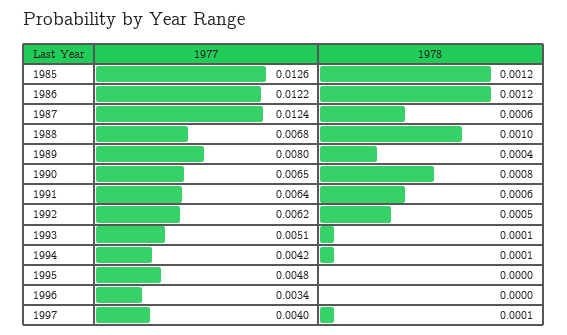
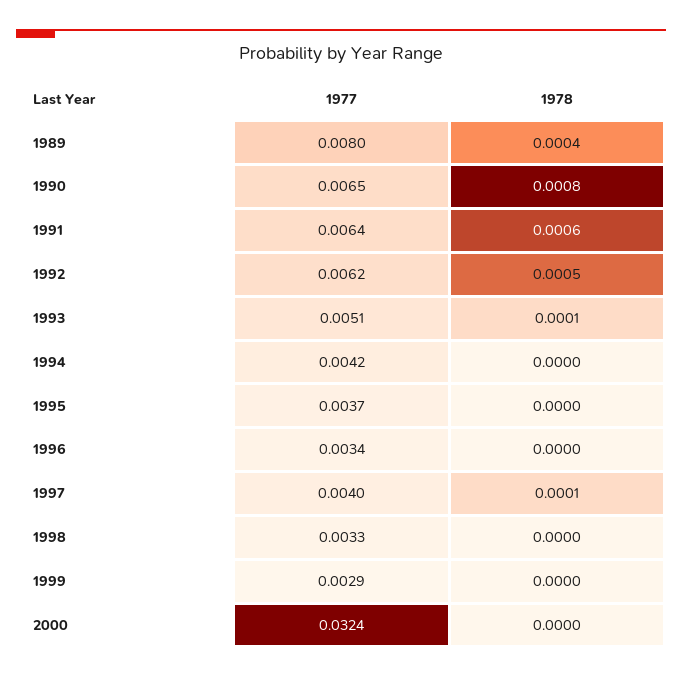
1977, 1985: 0.0126 -> none
1978, 1985: 0.0012 -> none
1977, 1986: 0.0122 -> none
1978, 1986: 0.0012 -> none
1977, 1987: 0.0124 -> none
1978, 1987: 0.0006 -> none
1977, 1988: 0.0068 -> none
1978, 1988: 0.001 -> none
1978, 1994: 0.0001 -> 0
1977, 1995: 0.0048 -> 0.0037
1977, 1998: none -> 0.0033
1978, 1998: none -> 0
1977, 1999: none -> 0.0029
1978, 1999: none -> 0
1977, 2000: none -> 0.0324
1978, 2000: none -> 0

